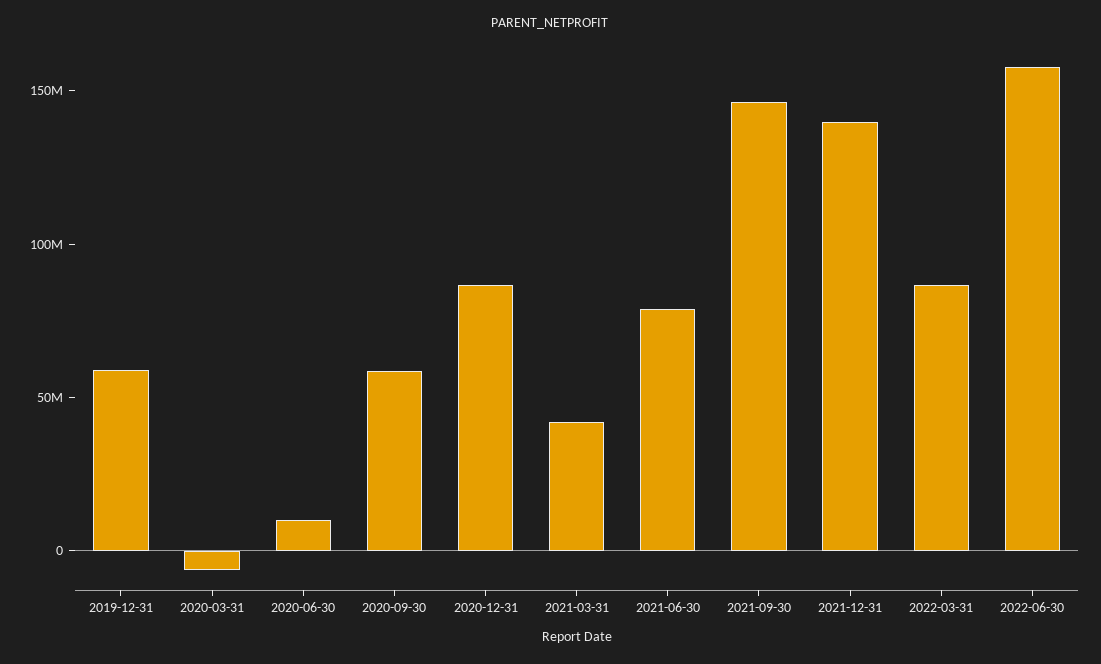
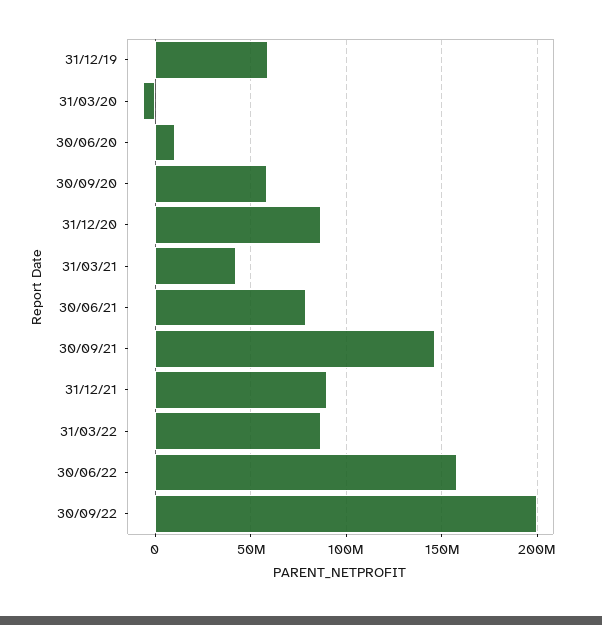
2021-12-31: 140000000 -> 90000000
30/09/22: none -> 200000000

